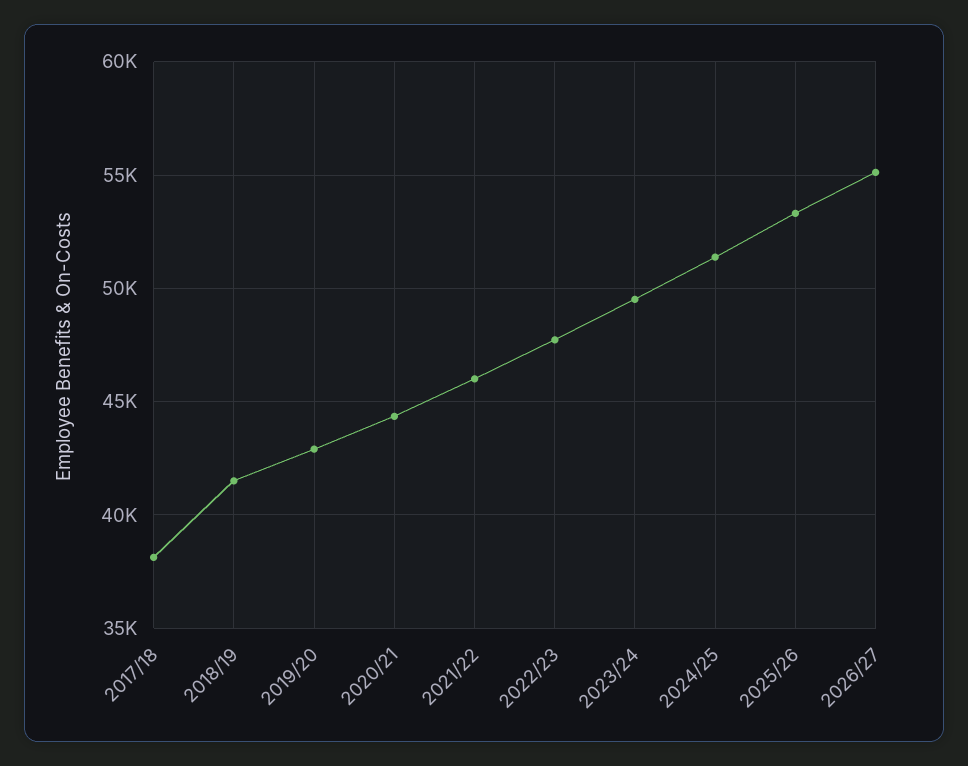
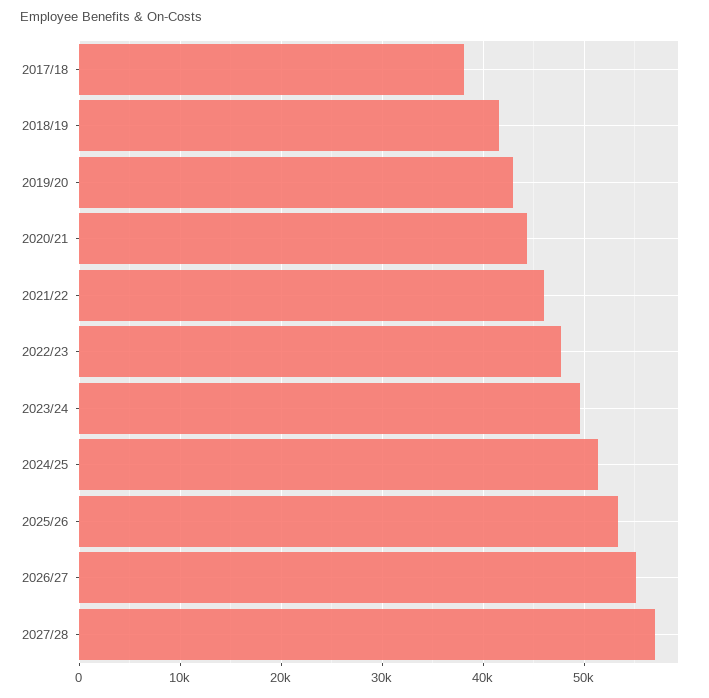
2027/28: none -> 57000

